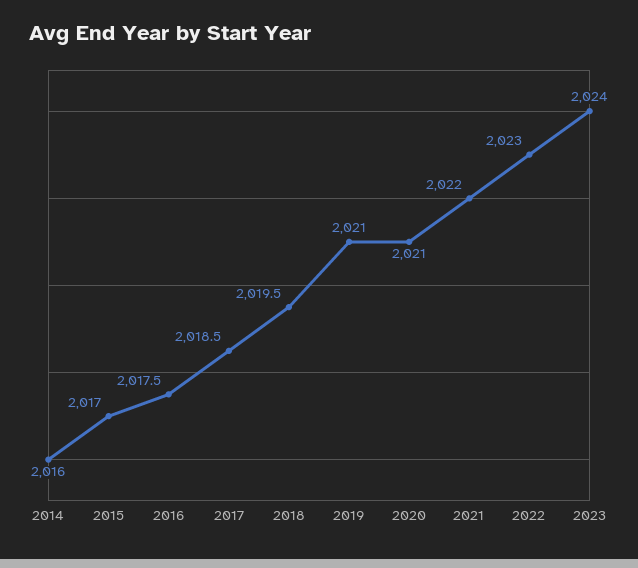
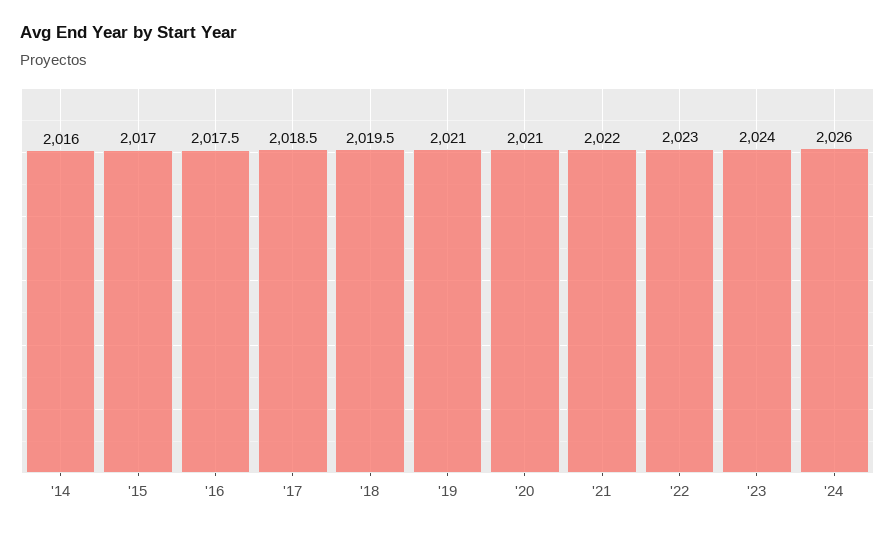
'24: none -> 2026

